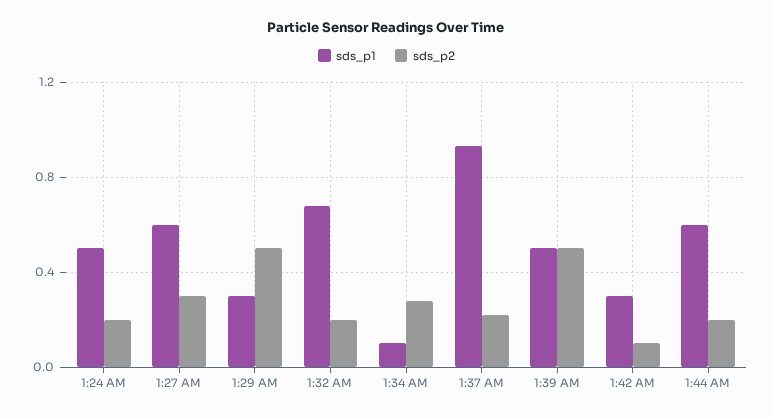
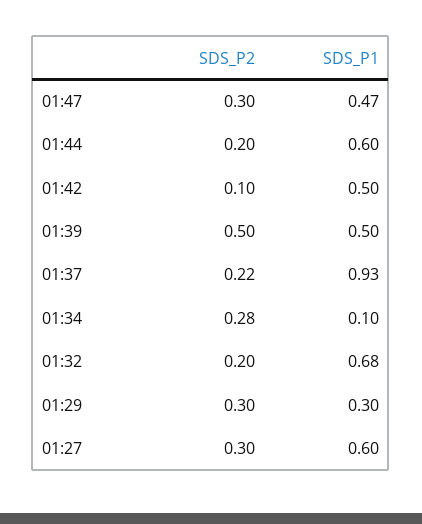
sds_p1, 1:24 AM: 0.5 -> none
sds_p2, 1:24 AM: 0.2 -> none
sds_p2, 1:29 AM: 0.5 -> 0.3
sds_p1, 1:42 AM: 0.3 -> 0.5
sds_p2, 01:47: none -> 0.3
sds_p1, 01:47: none -> 0.47

